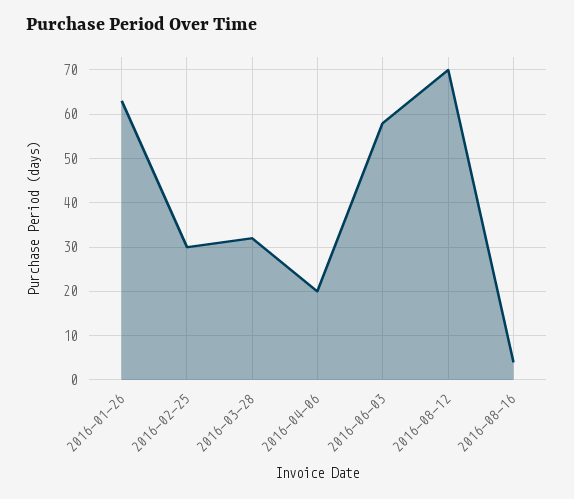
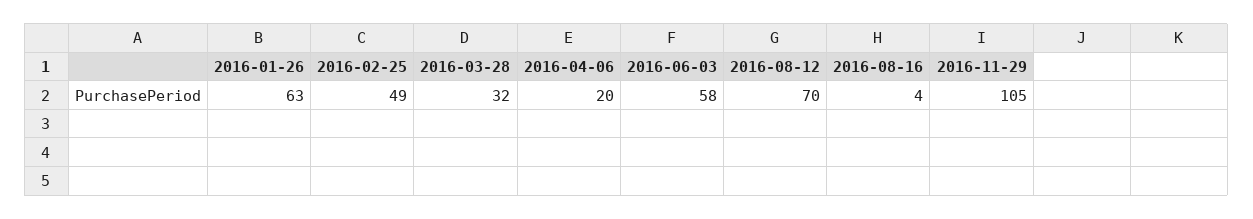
2016-02-25: 30 -> 49
2016-11-29: none -> 105

